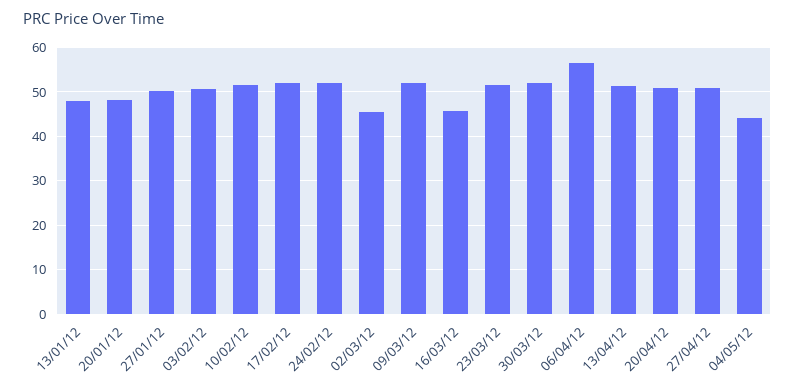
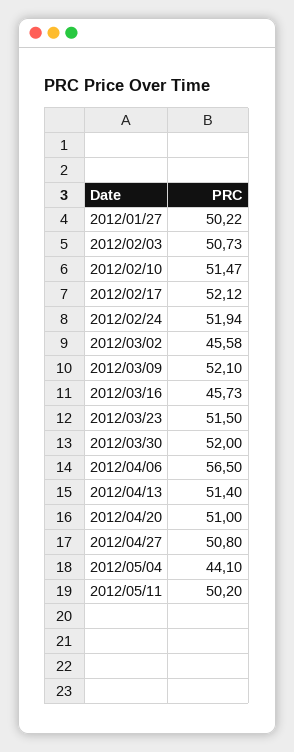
13/01/12: 48 -> none
20/01/12: 48 -> none
2012/05/11: none -> 50.2

